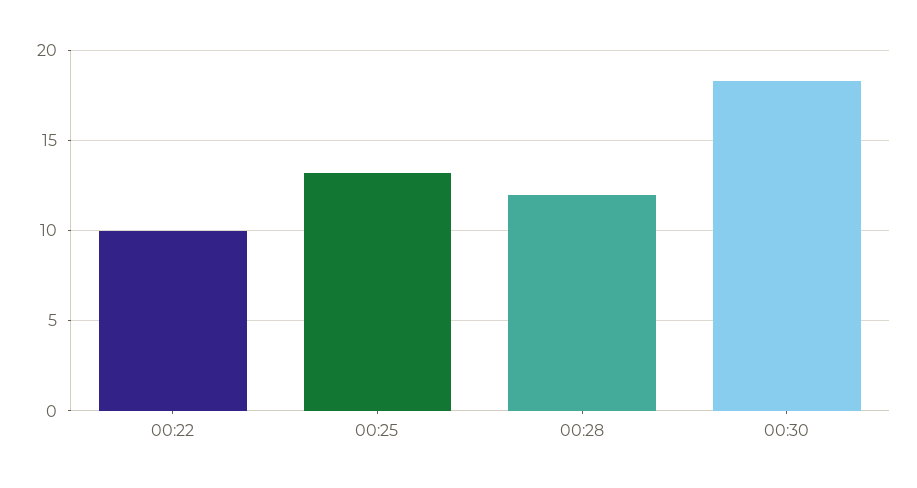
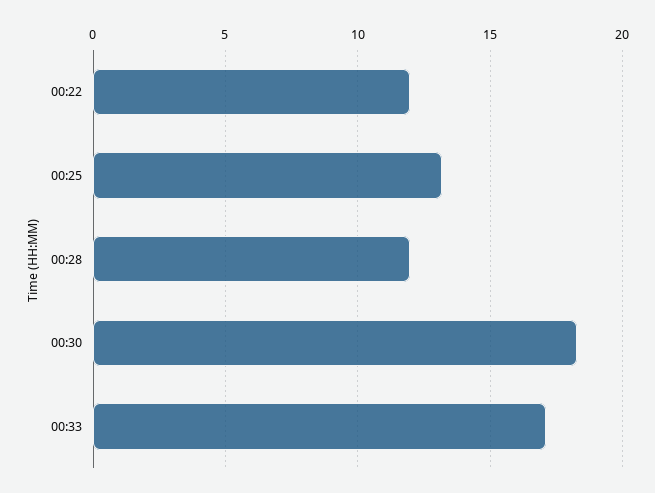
00:22: 10 -> 12
00:33: none -> 17

